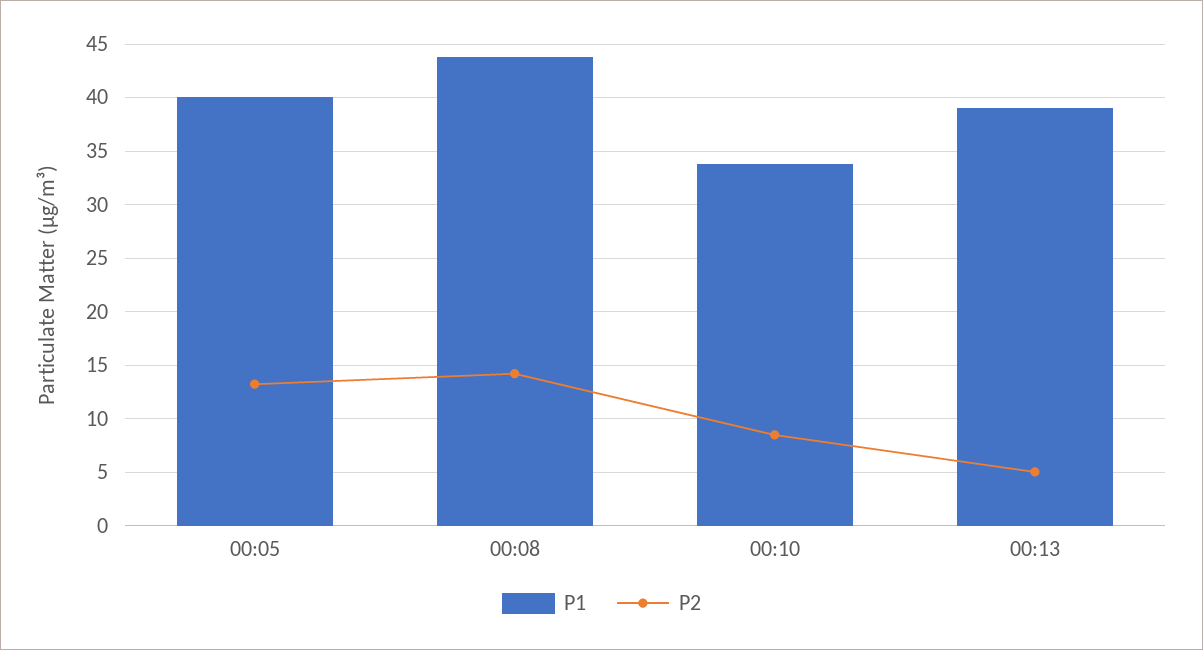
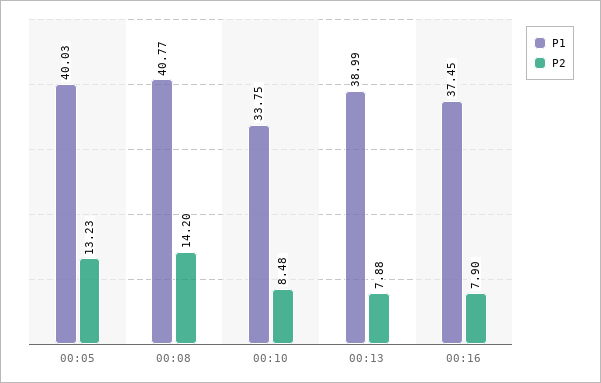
P1, 00:08: 44 -> 40.77
P2, 00:13: 5 -> 7.88
P1, 00:16: none -> 37.45
P2, 00:16: none -> 7.9

